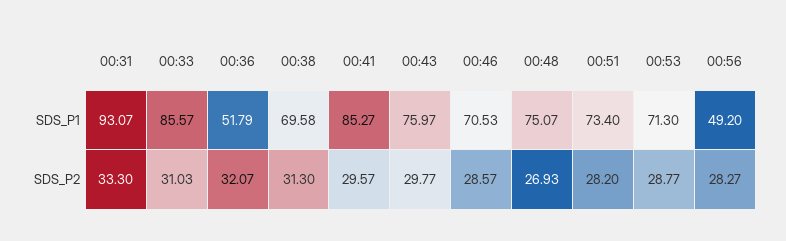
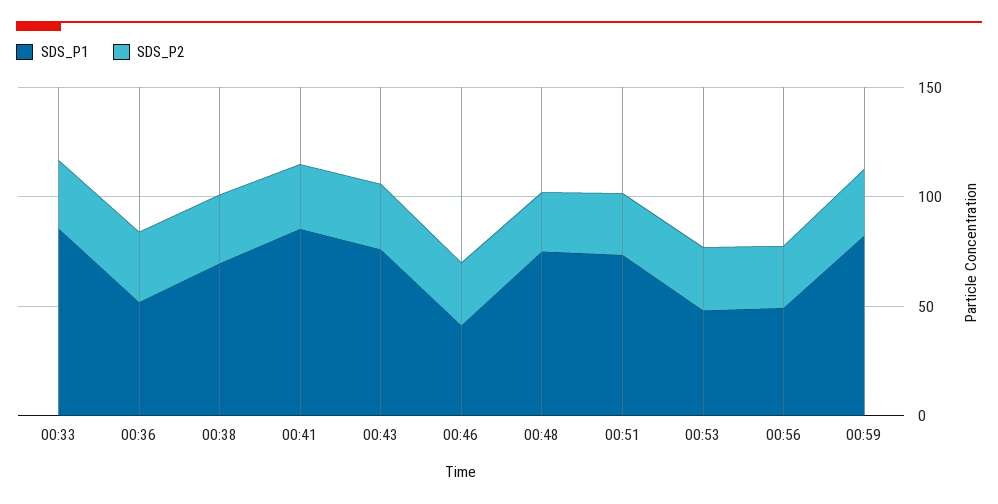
SDS_P1, 00:31: 93.07 -> none
SDS_P1, 00:46: 70.53 -> 40
SDS_P1, 00:53: 71.3 -> 50
SDS_P2, 00:31: 33.3 -> none
SDS_P1, 00:59: none -> 80
SDS_P2, 00:59: none -> 30

